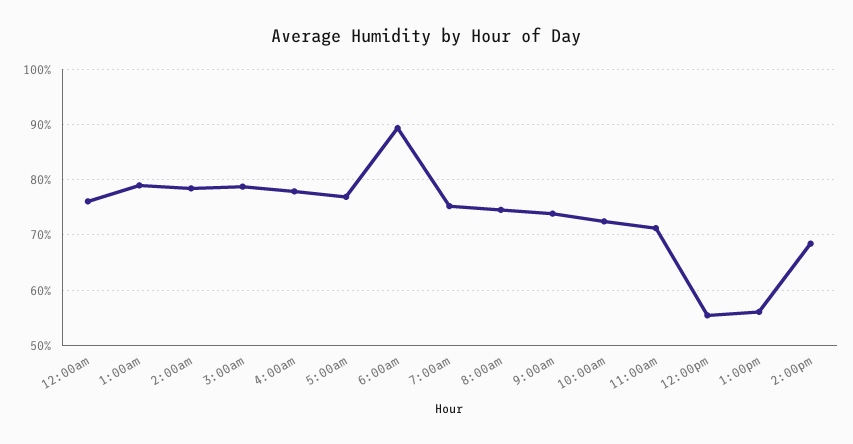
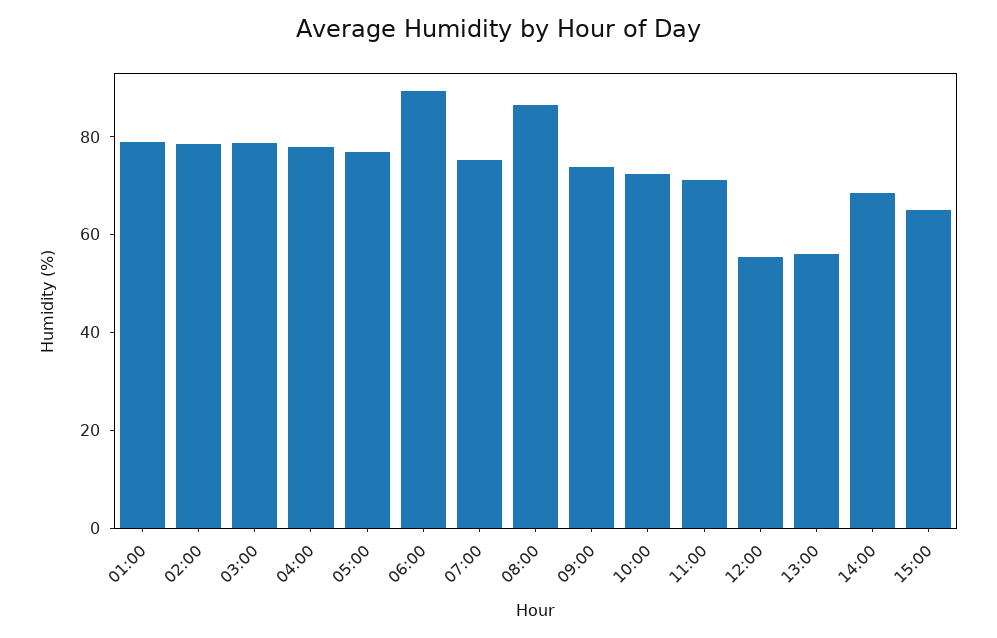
12:00am: 76 -> none
8:00am: 74 -> 85
15:00: none -> 65

